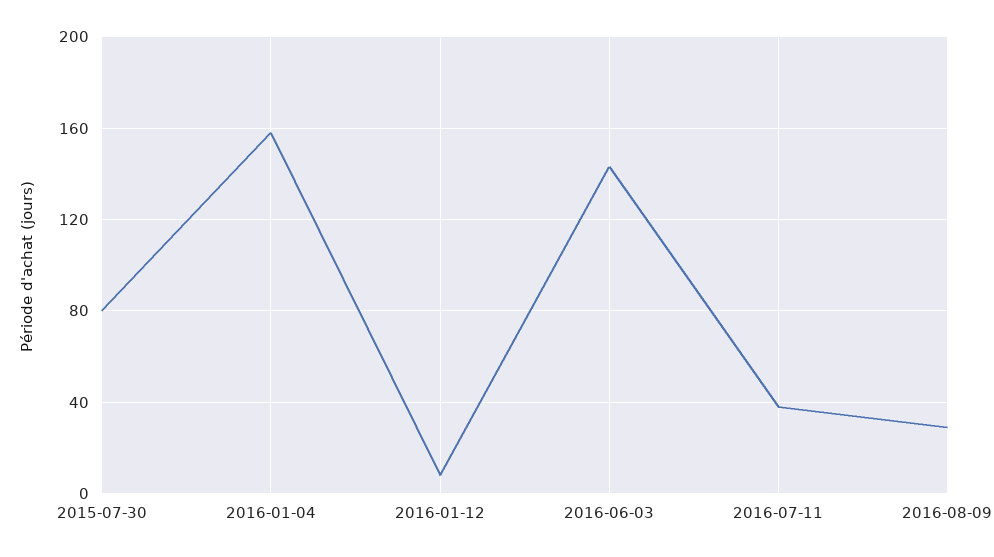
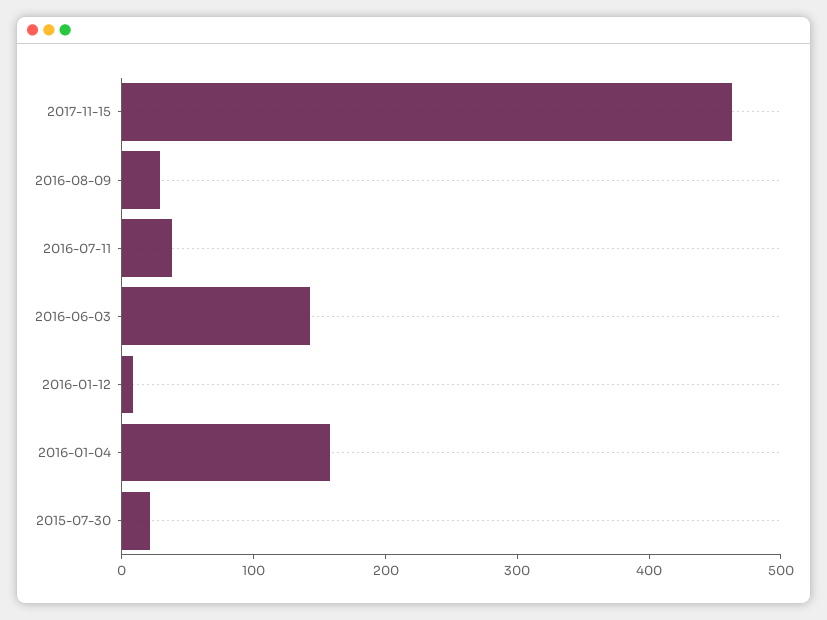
2015-07-30: 80 -> 20
2017-11-15: none -> 460

